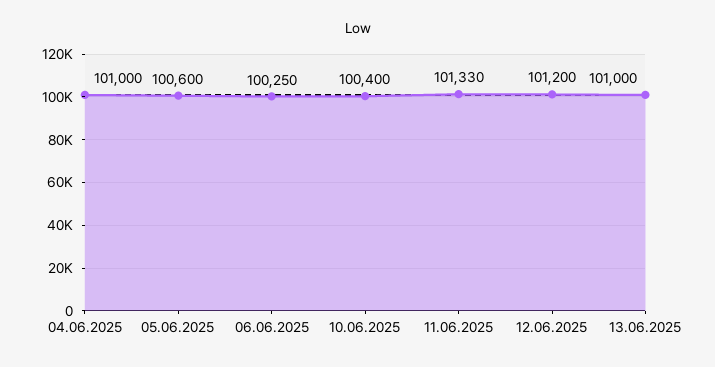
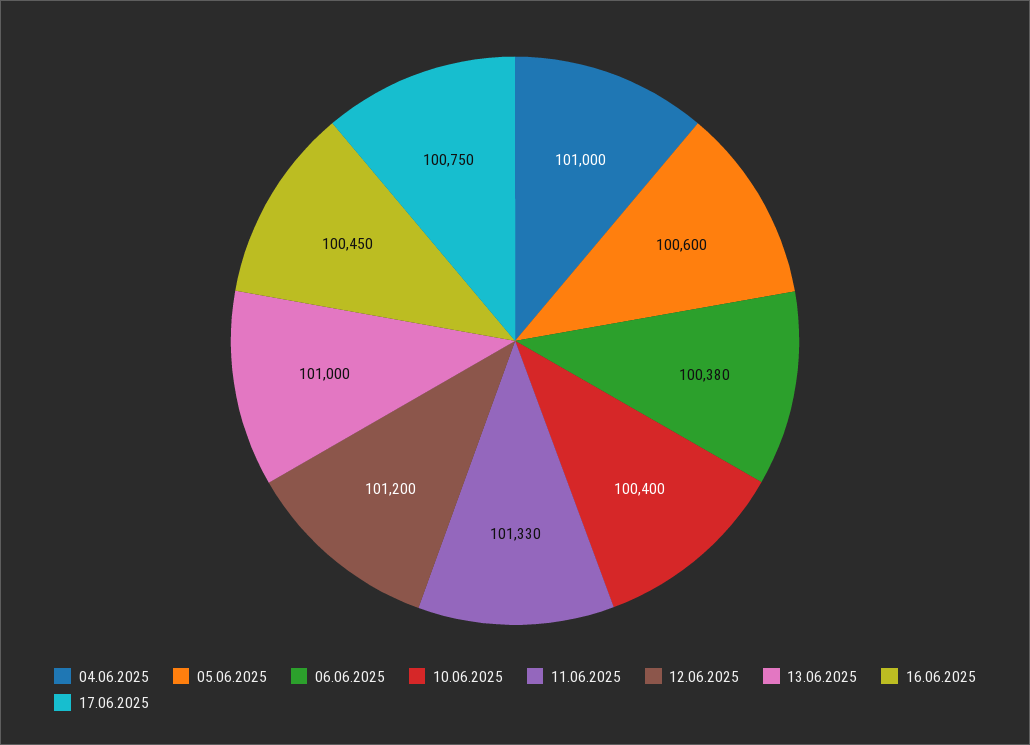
06.06.2025: 100250 -> 100380
16.06.2025: none -> 100450
17.06.2025: none -> 100750

